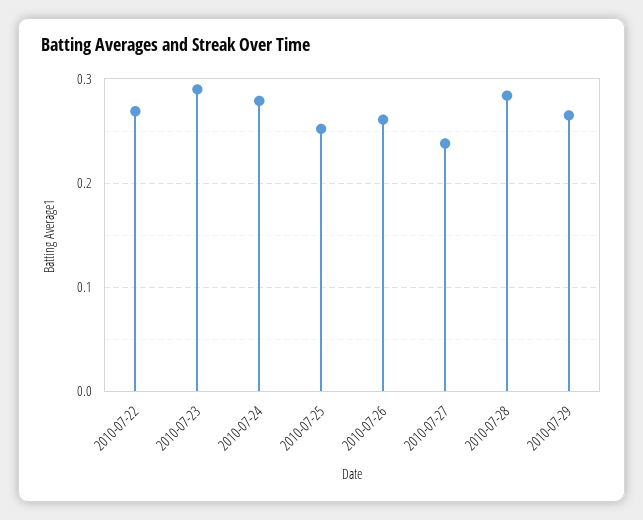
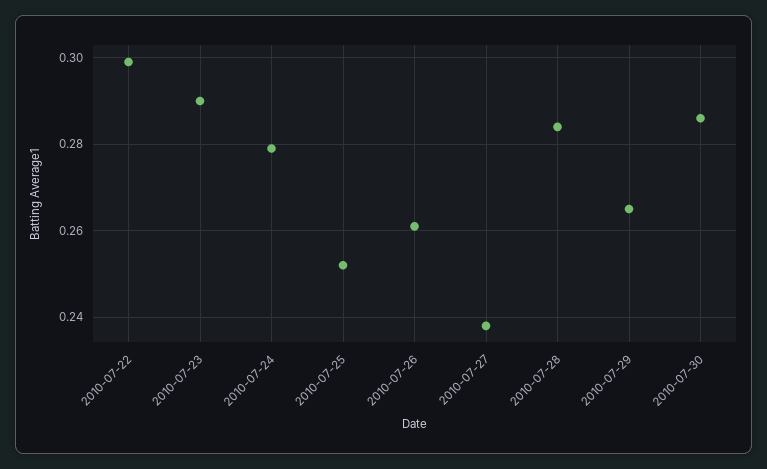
2010-07-22: 0.27 -> 0.3
2010-07-30: none -> 0.285

